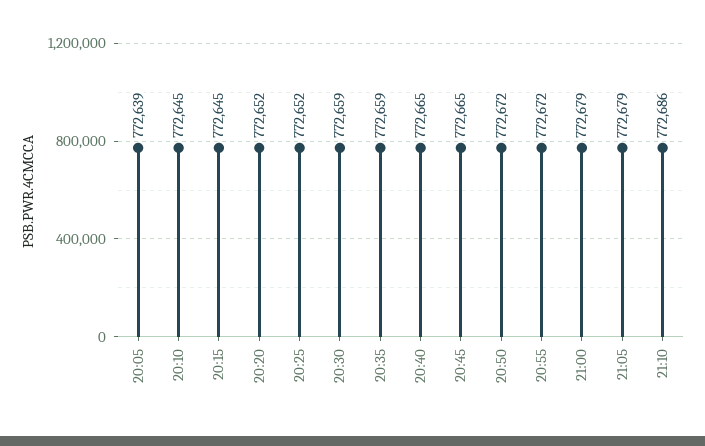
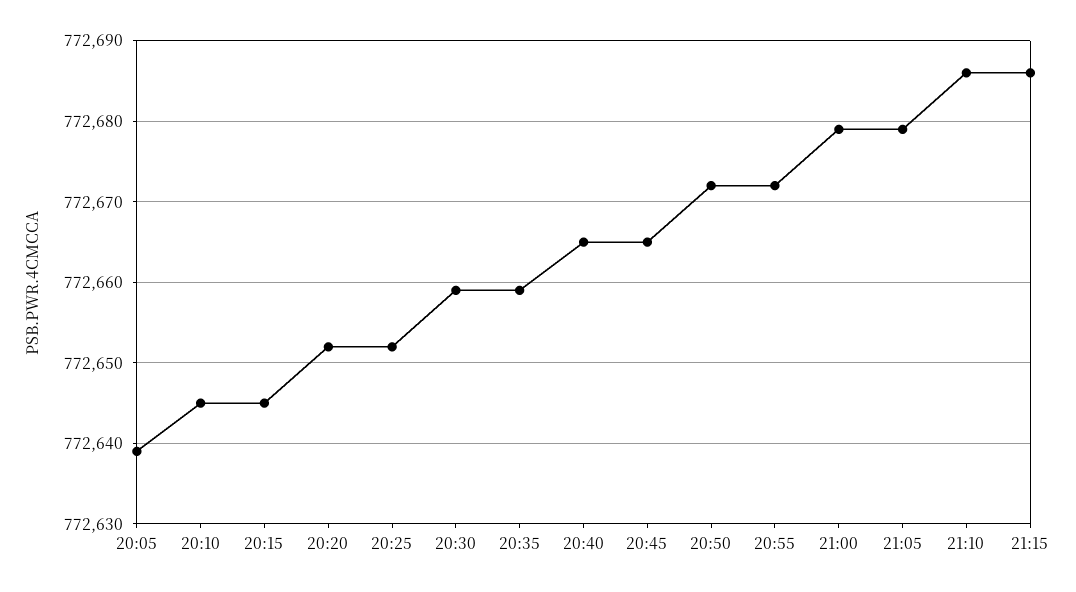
21:15: none -> 772686

